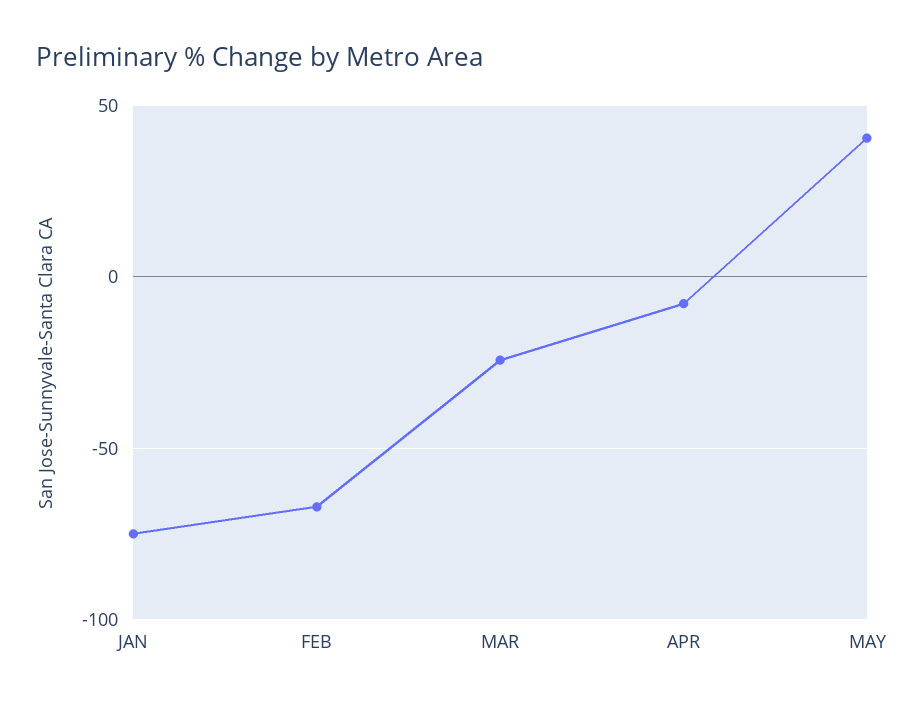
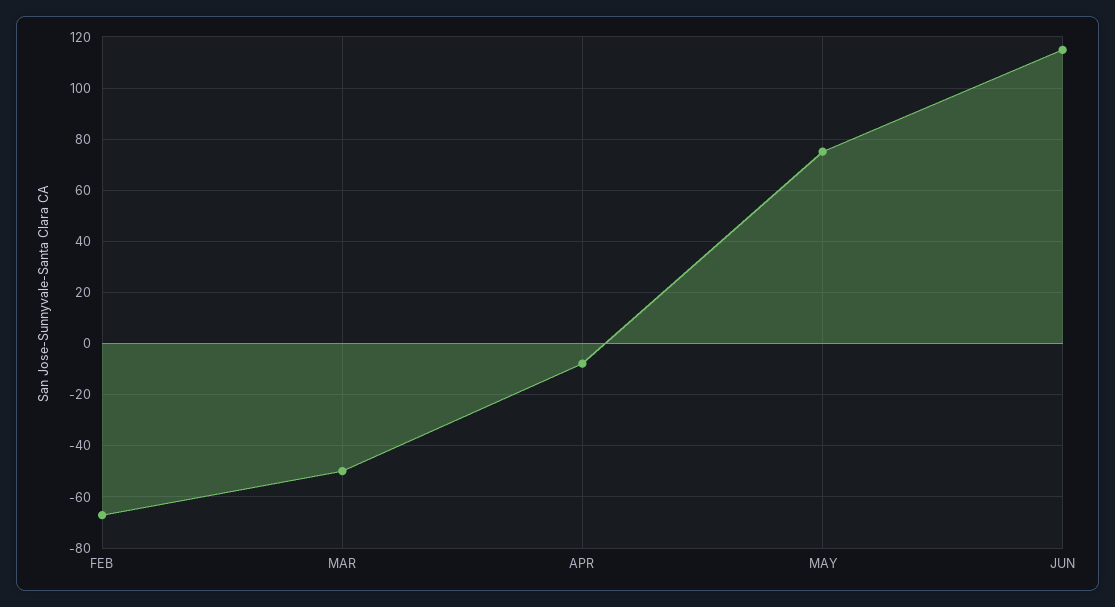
JAN: -75 -> none
MAR: -25 -> -50
MAY: 40 -> 75
JUN: none -> 115

